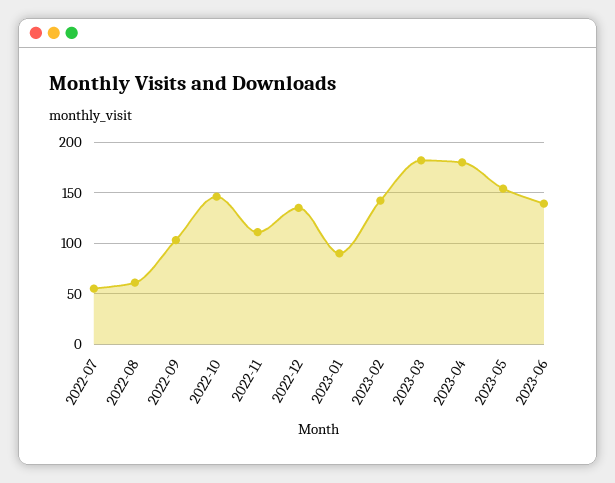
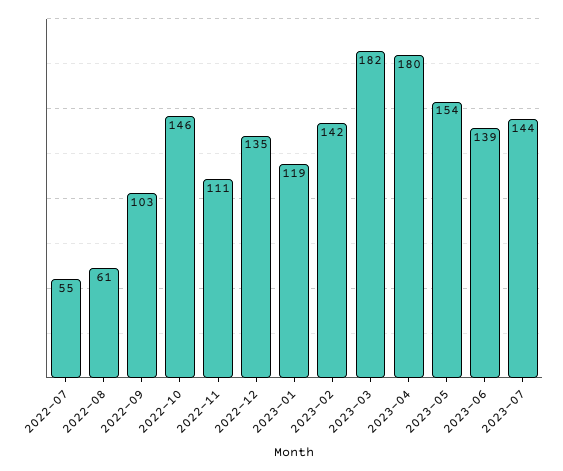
2023-01: 90 -> 119
2023-07: none -> 144

